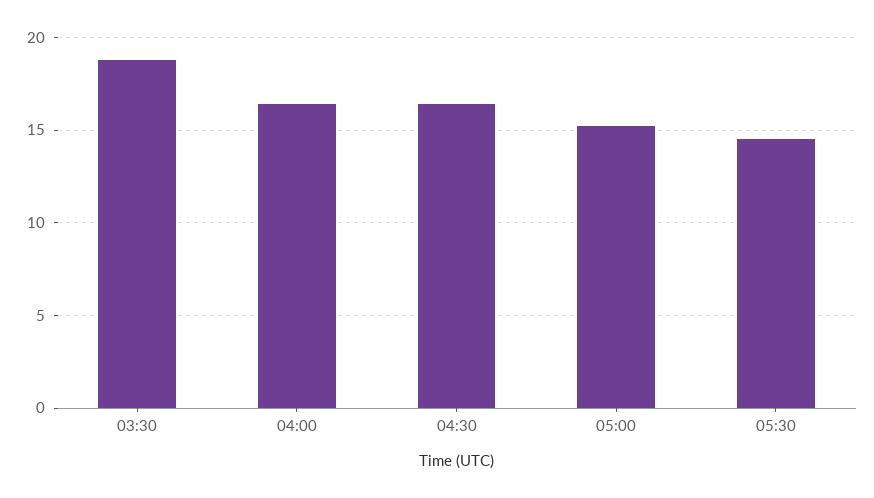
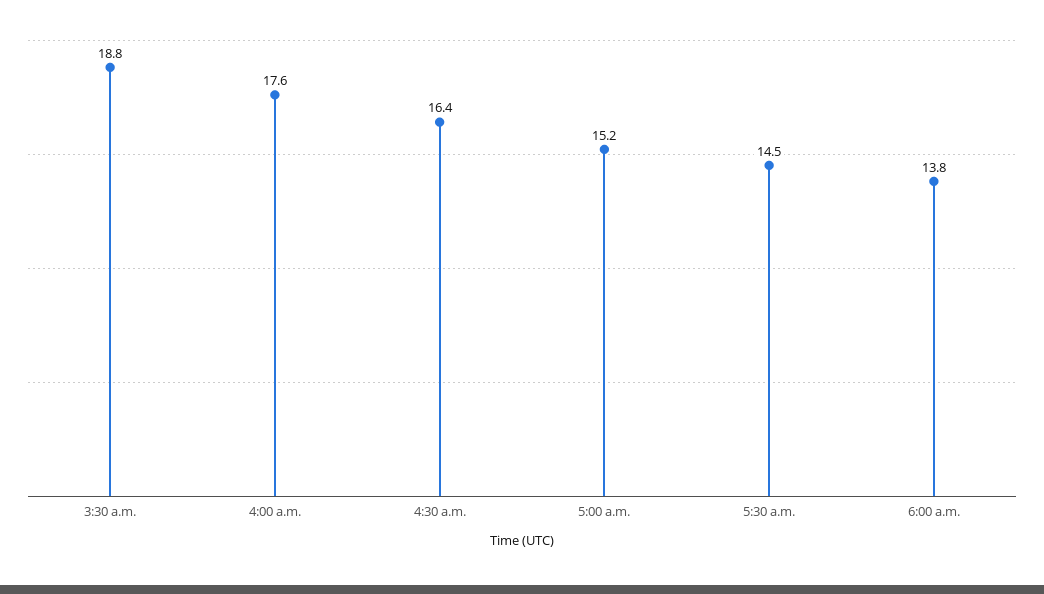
04:00: 16.5 -> 17.6
6:00 a.m.: none -> 13.8

